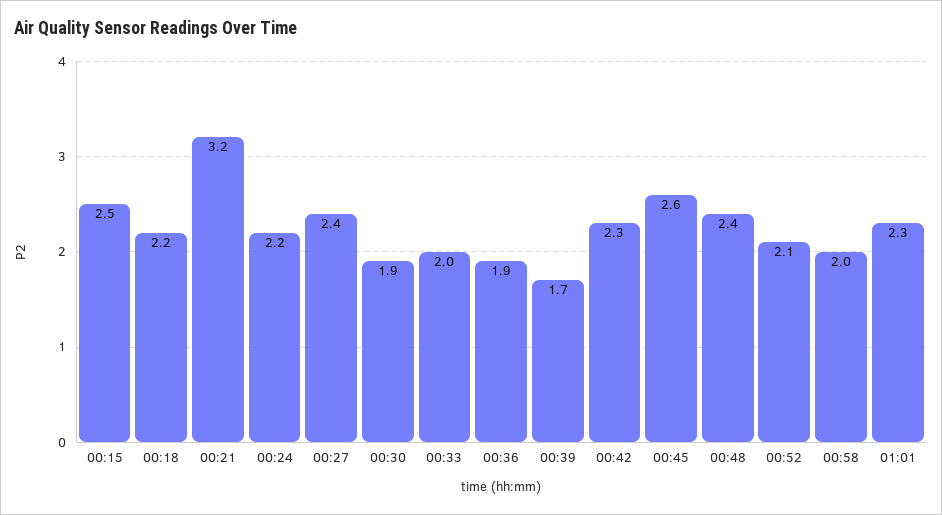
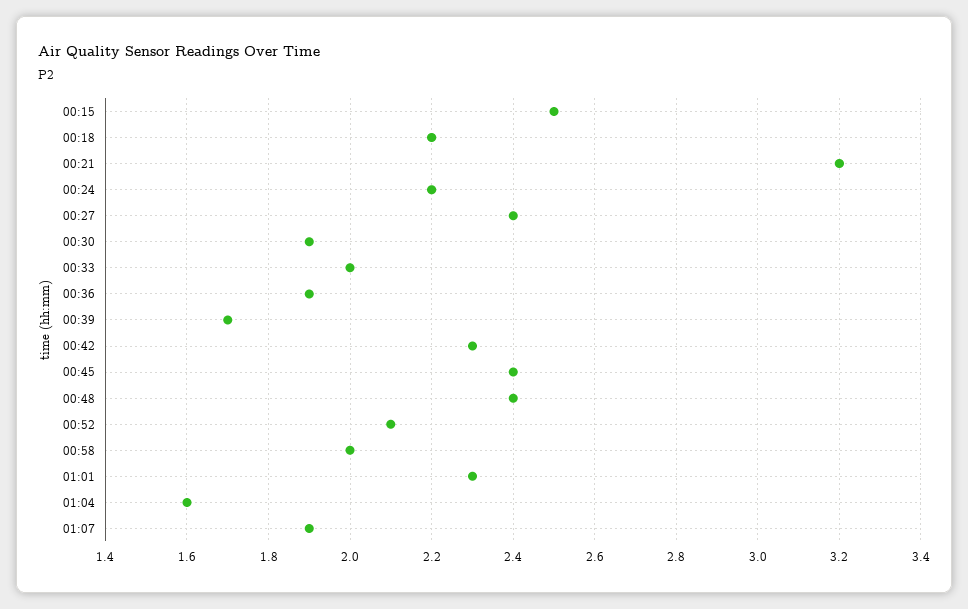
00:45: 2.6 -> 2.4
01:04: none -> 1.6
01:07: none -> 1.9

